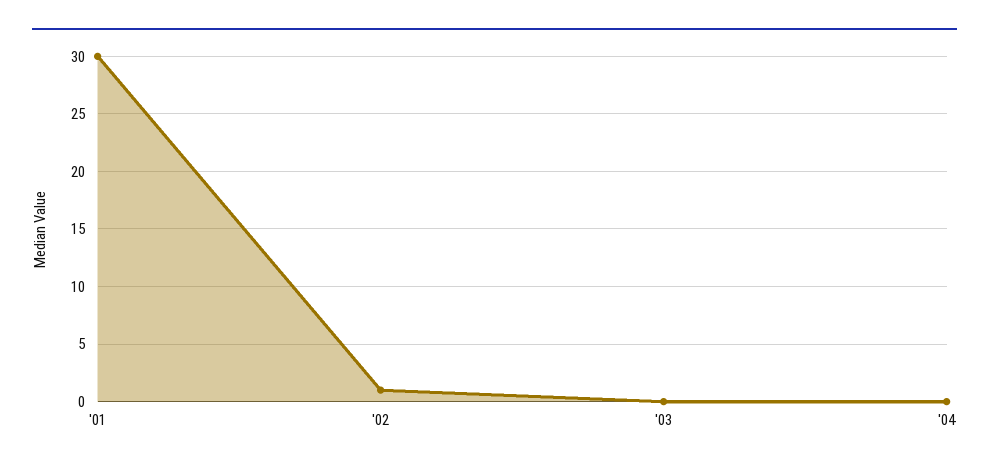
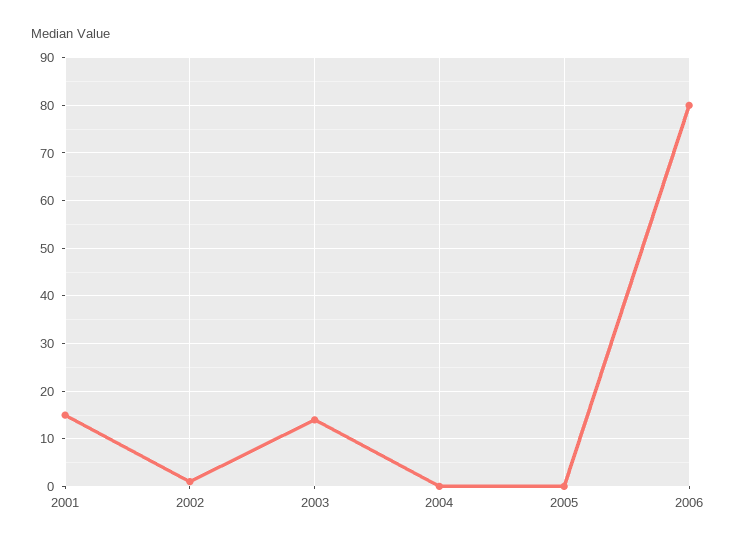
'01: 30 -> 15
'03: 0 -> 15
2005: none -> 0
2006: none -> 80

